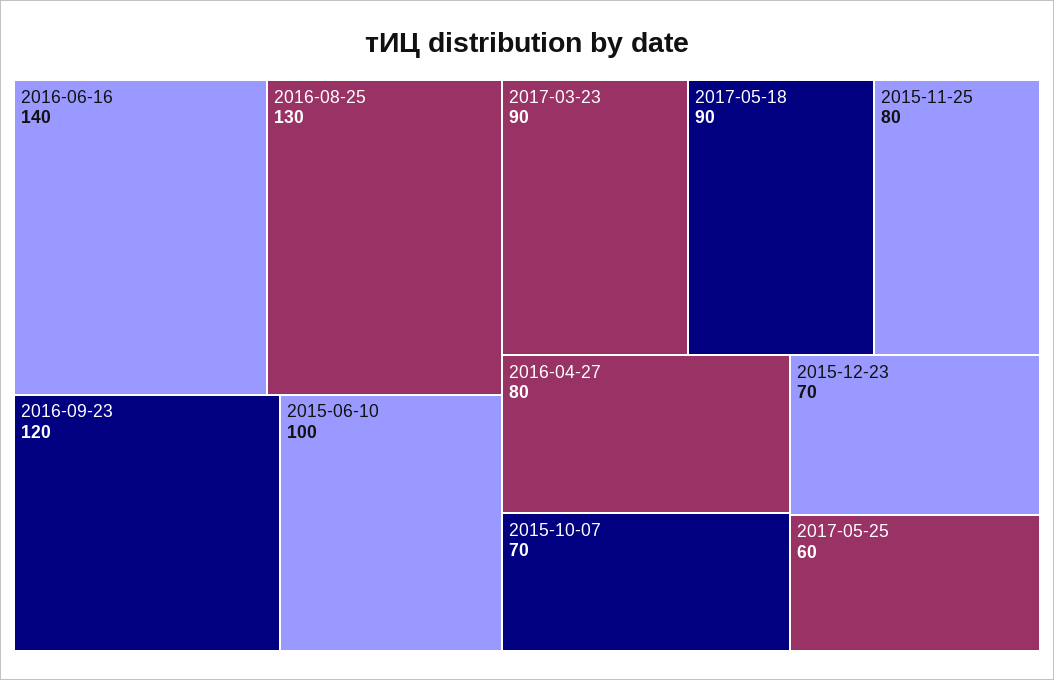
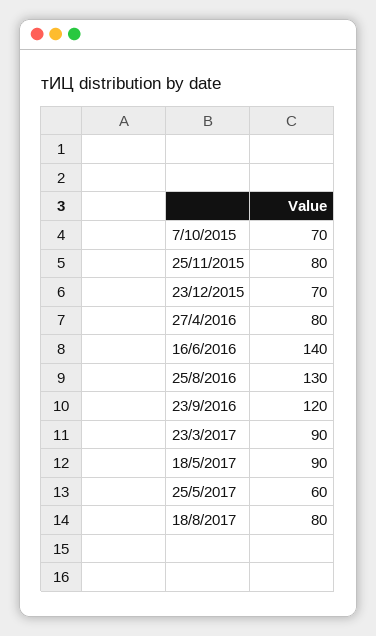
2015-06-10: 100 -> none
18/8/2017: none -> 80

